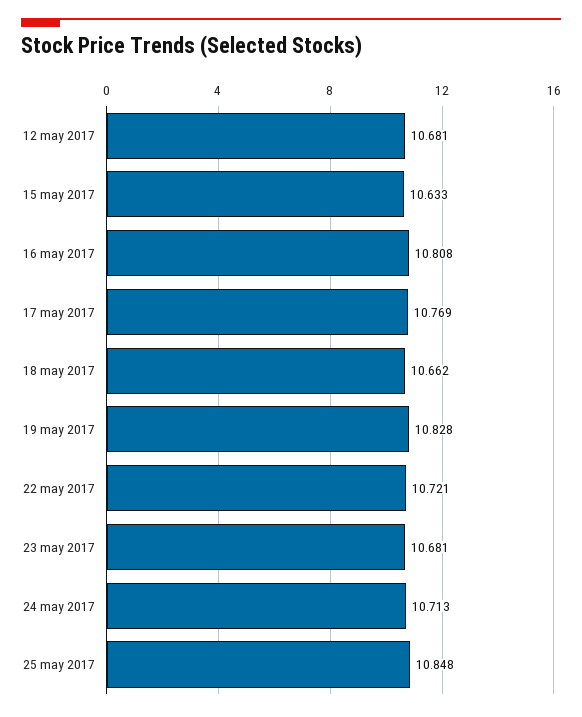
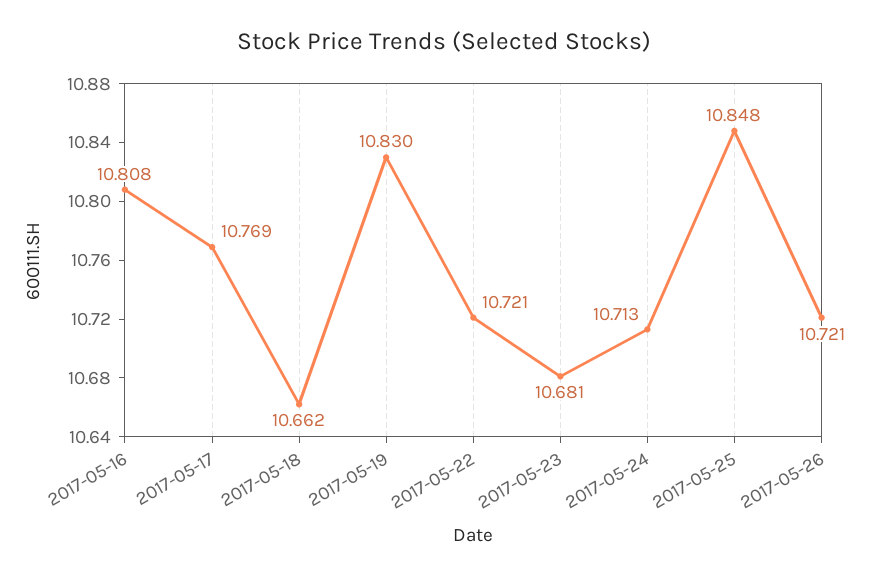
12 may 2017: 10.681 -> none
15 may 2017: 10.633 -> none
19 may 2017: 10.828 -> 10.83
2017-05-26: none -> 10.721

